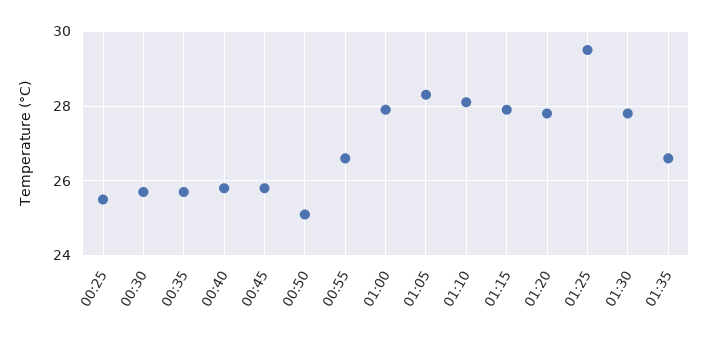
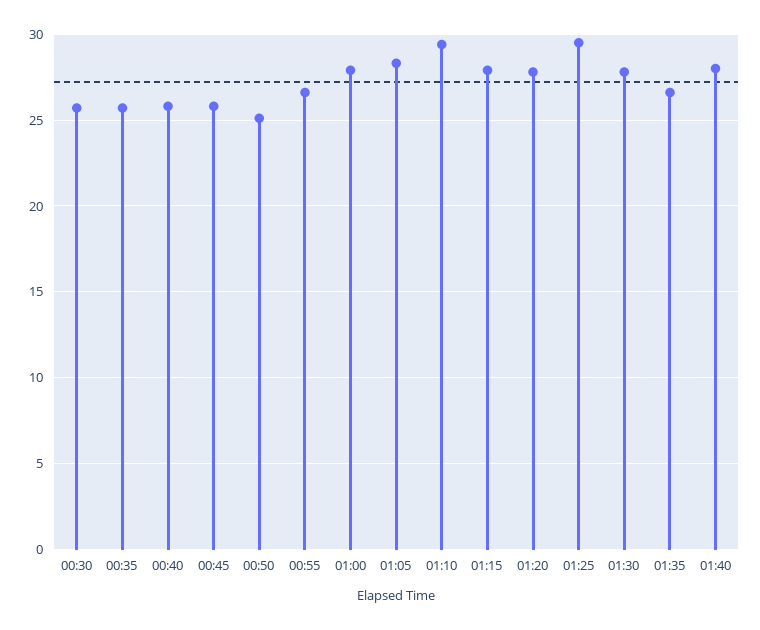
00:25: 25.5 -> none
01:10: 28 -> 29.5
01:40: none -> 28

